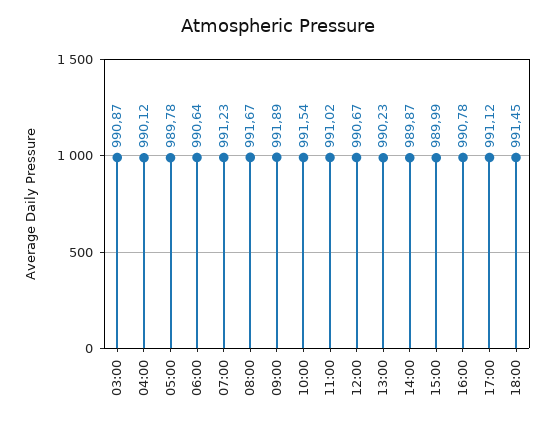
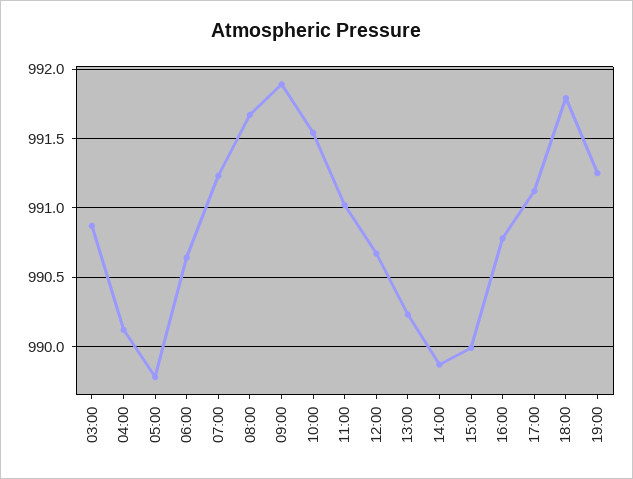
18:00: 991.45 -> 991.8
19:00: none -> 991.25

